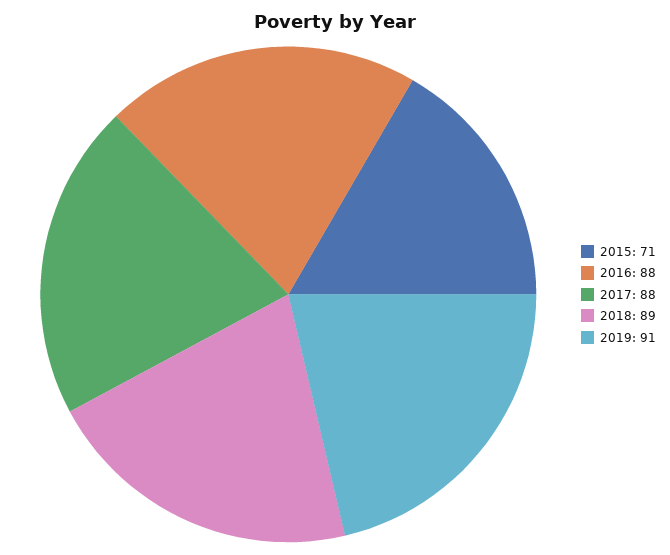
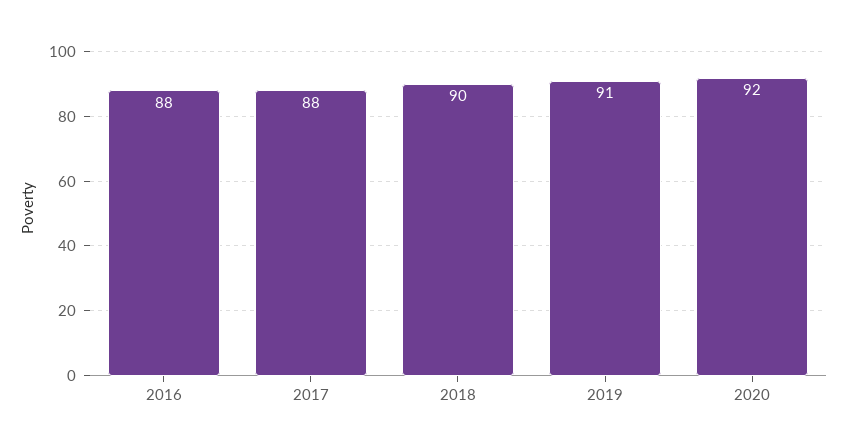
2015: 71 -> none
2018: 89 -> 90
2020: none -> 92

